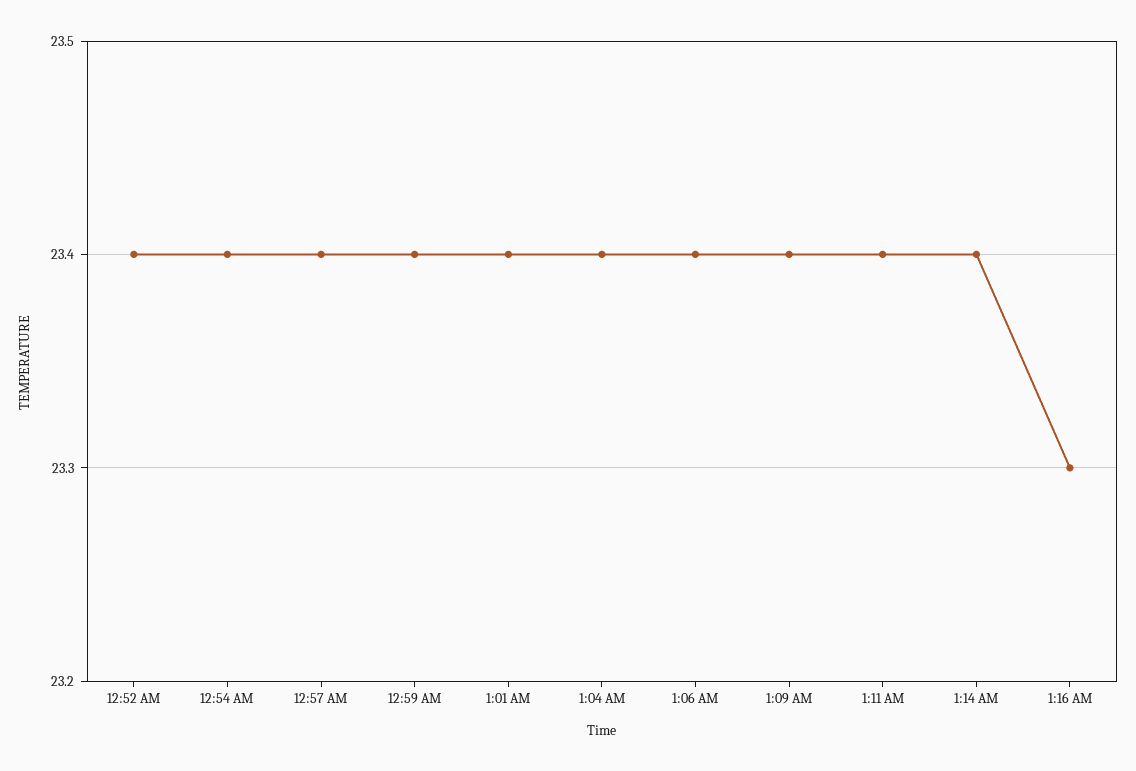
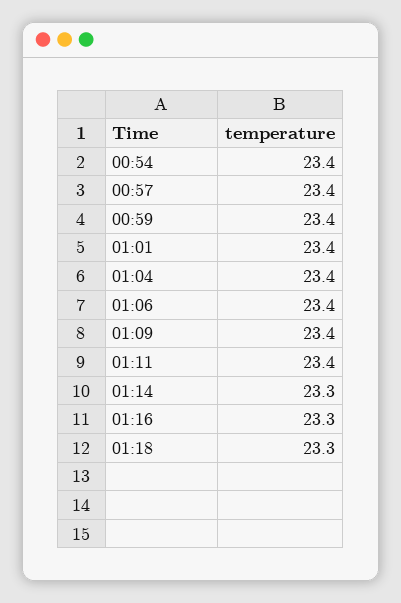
12:52 AM: 23.4 -> none
1:14 AM: 23.4 -> 23.3
01:18: none -> 23.3

